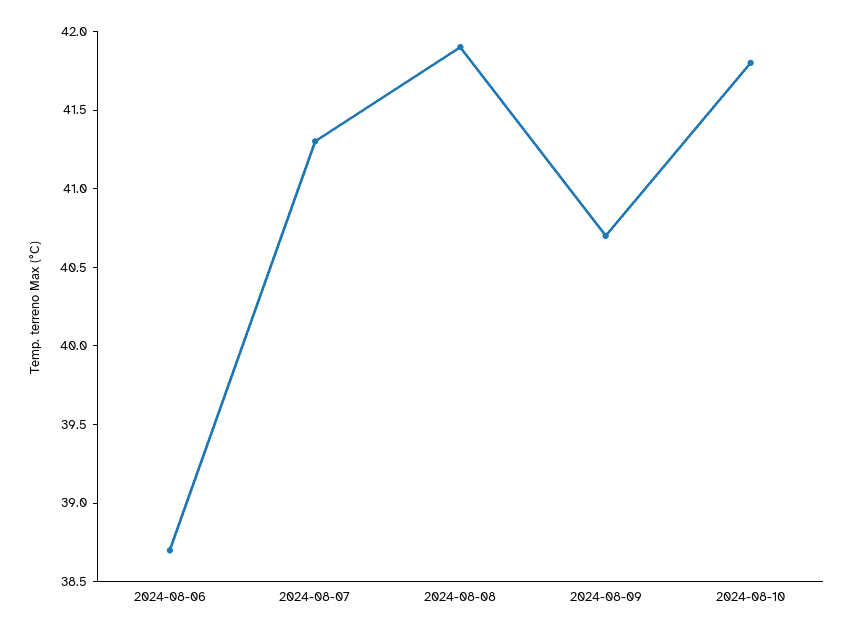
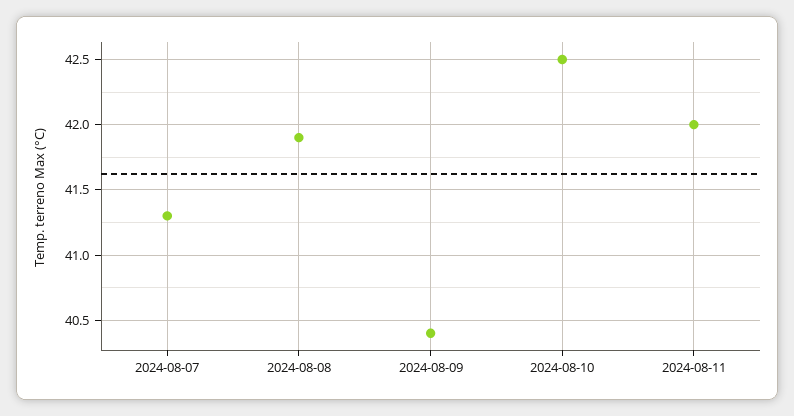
2024-08-06: 38.7 -> none
2024-08-09: 40.7 -> 40.4
2024-08-10: 41.8 -> 42.5
2024-08-11: none -> 42

